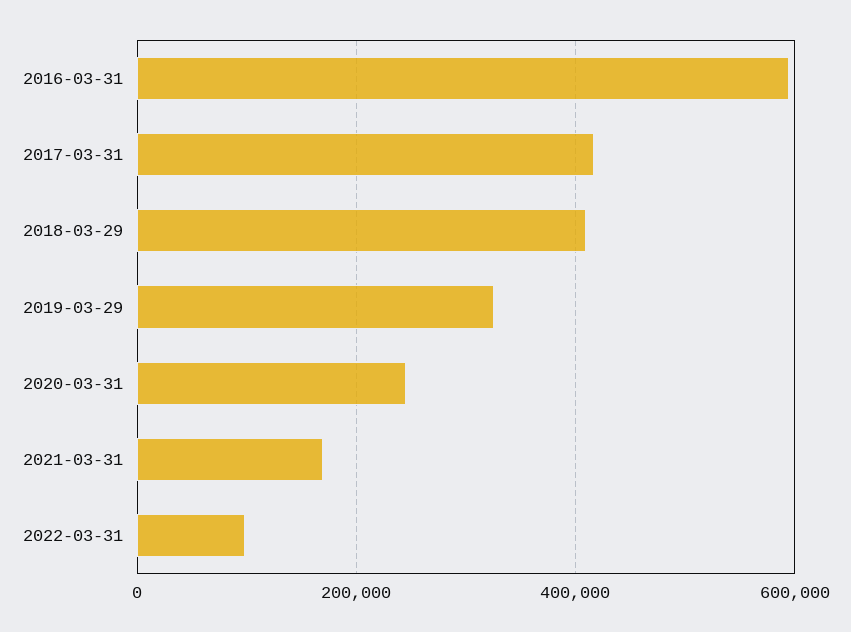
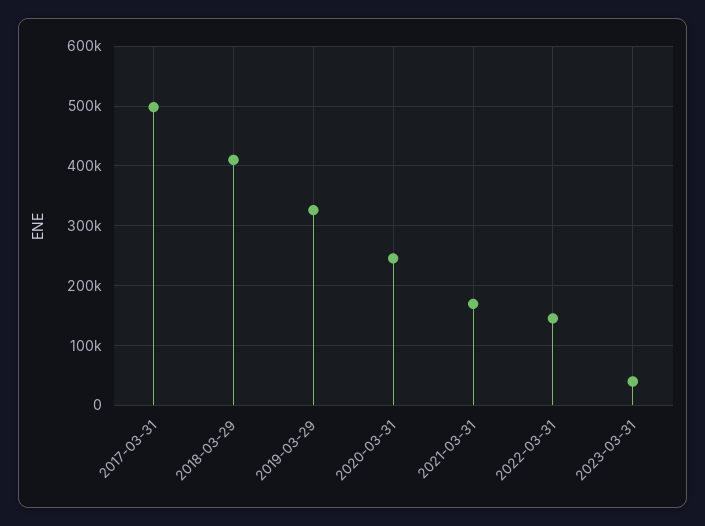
2016-03-31: 600000 -> none
2017-03-31: 420000 -> 500000
2022-03-31: 100000 -> 140000
2023-03-31: none -> 40000

